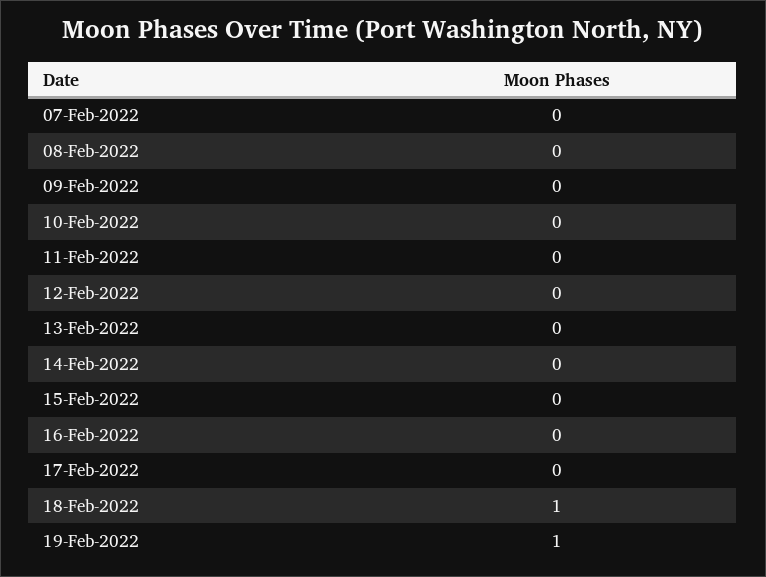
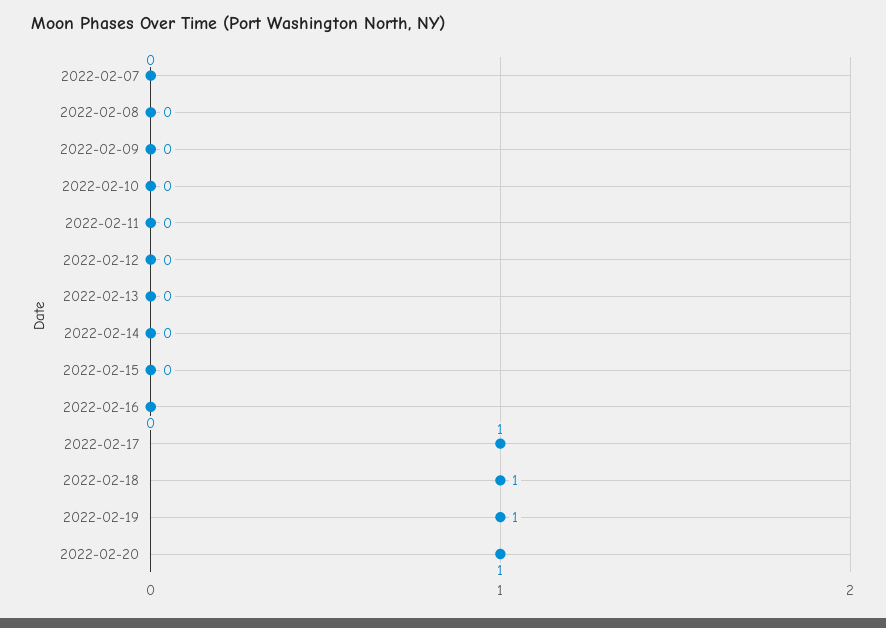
17-Feb-2022: 0 -> 1
2022-02-20: none -> 1

